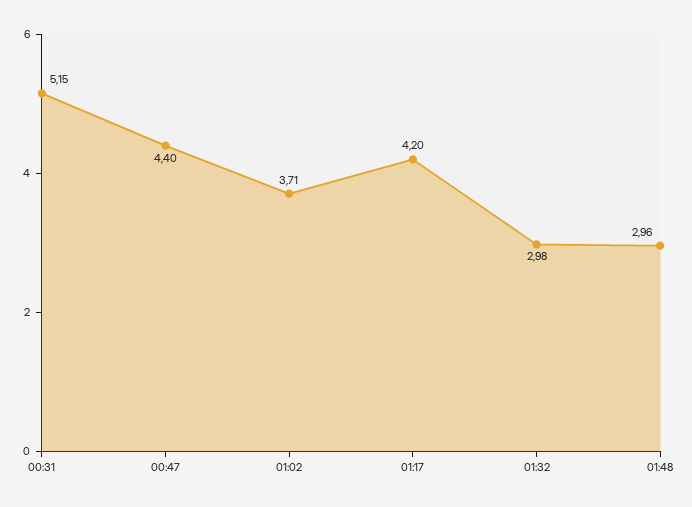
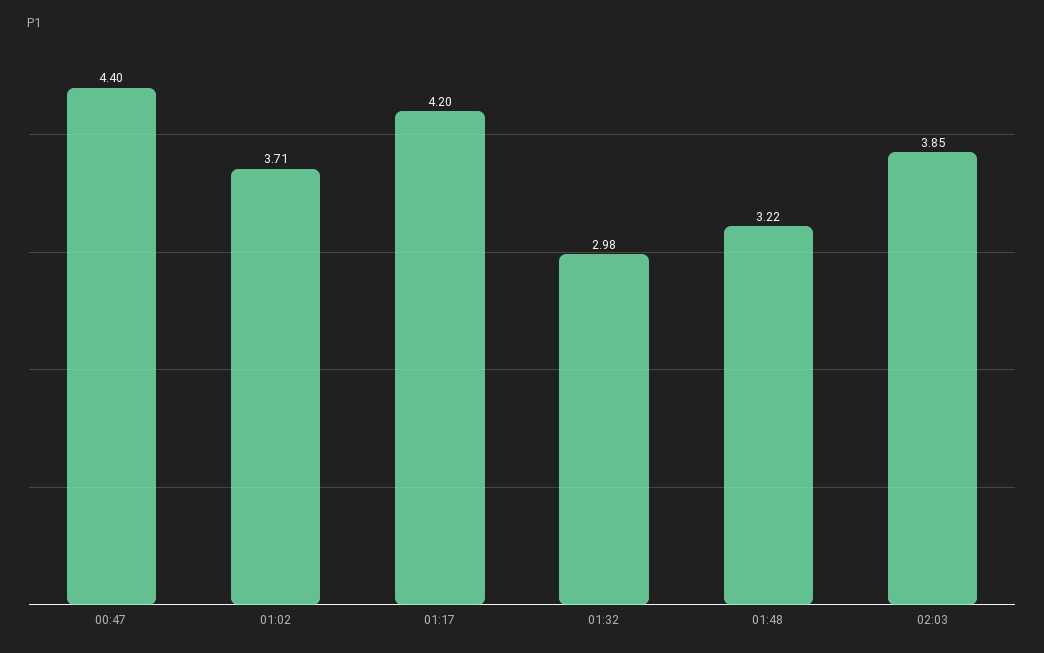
00:31: 5.15 -> none
01:48: 2.96 -> 3.22
02:03: none -> 3.85

